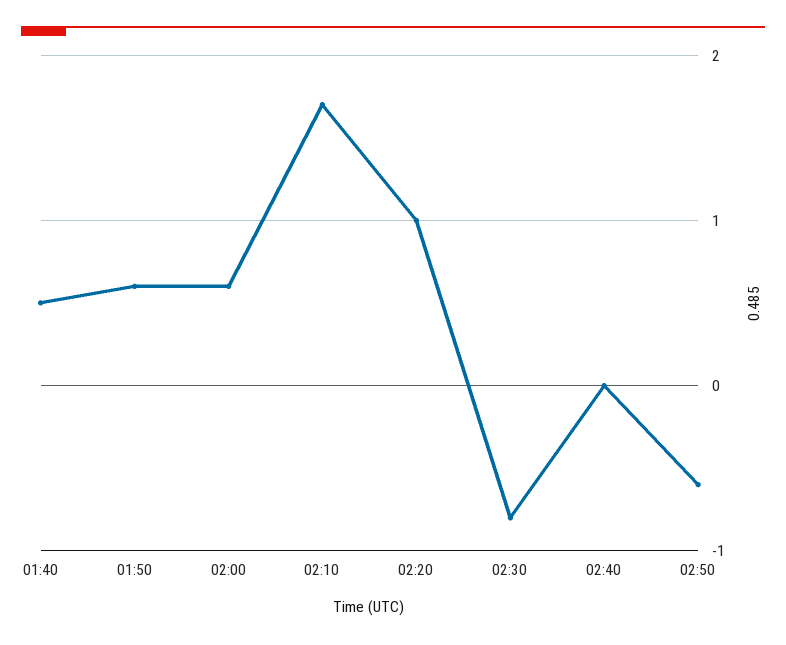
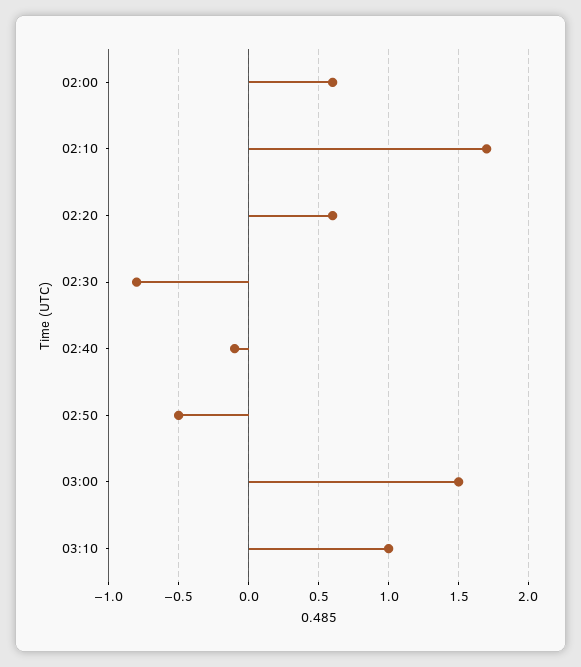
01:40: 0.5 -> none
01:50: 0.6 -> none
02:20: 1 -> 0.6
02:40: 0 -> -0.1
02:50: -0.6 -> -0.5
03:00: none -> 1.5
03:10: none -> 1

